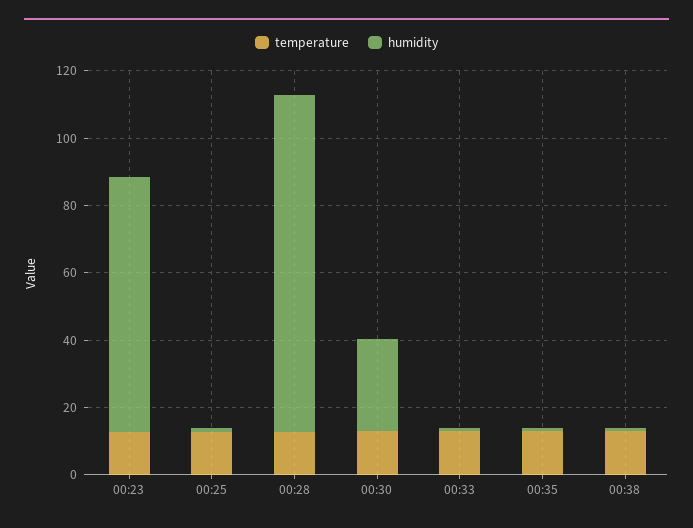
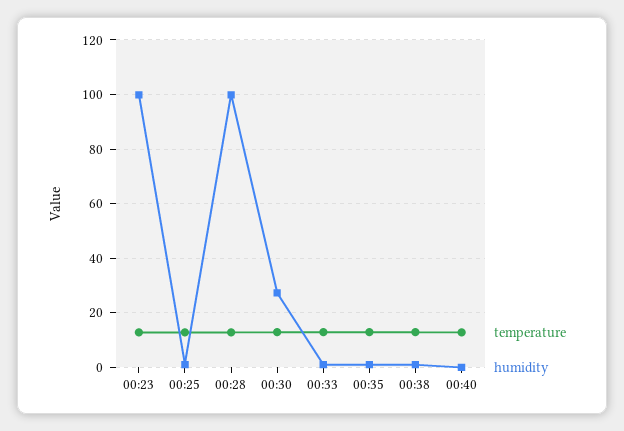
humidity, 00:23: 75 -> 100
temperature, 00:40: none -> 12.5
humidity, 00:40: none -> 0

